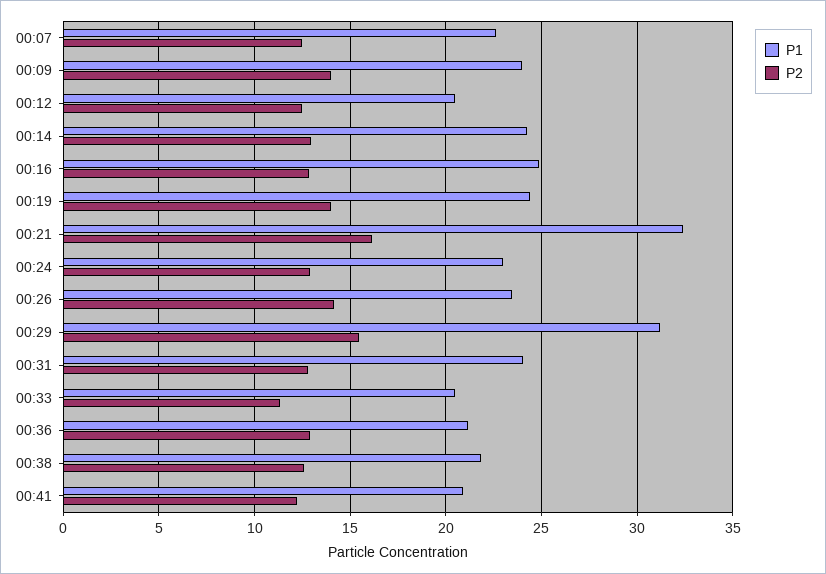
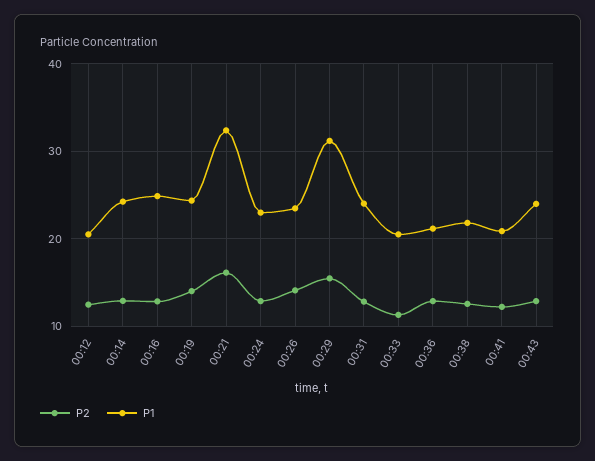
P1, 00:07: 22.5 -> none
P2, 00:07: 12.5 -> none
P1, 00:09: 24 -> none
P2, 00:09: 14 -> none
P2, 00:43: none -> 13
P1, 00:43: none -> 24

